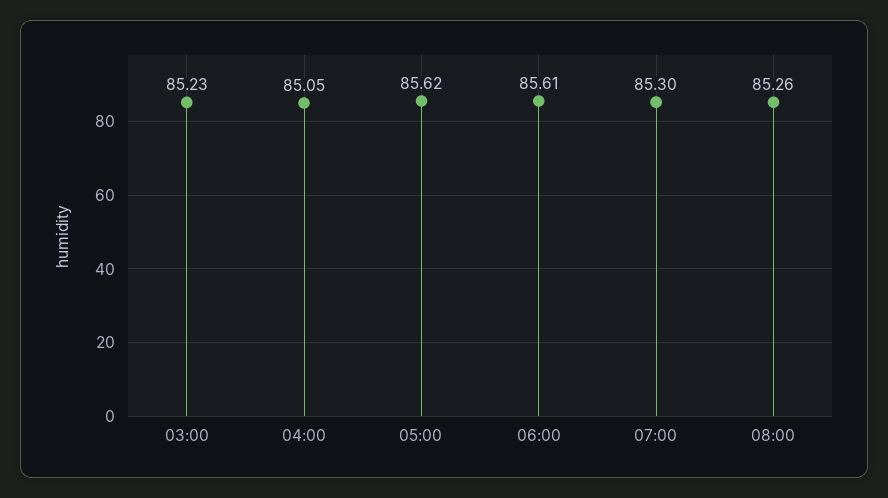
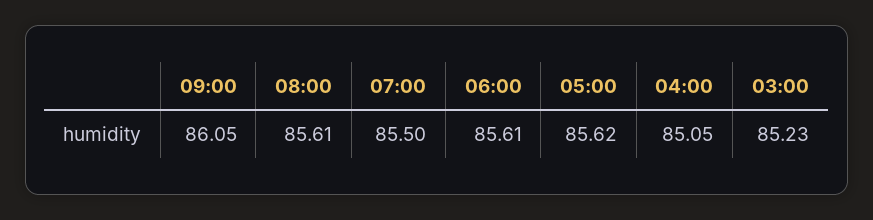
07:00: 85.3 -> 85.5
08:00: 85.26 -> 85.61
09:00: none -> 86.05

